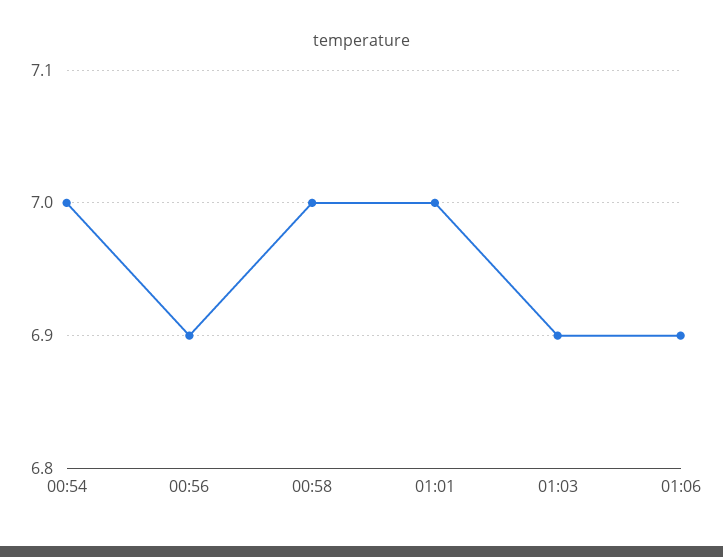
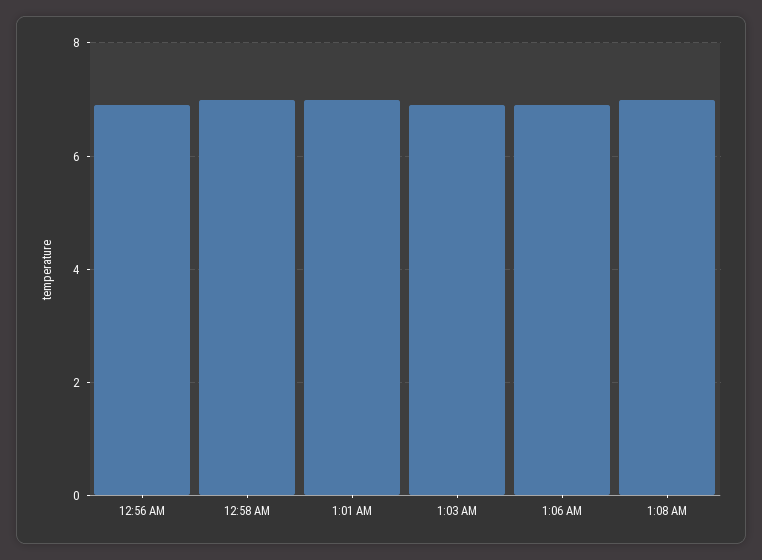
00:54: 7 -> none
1:08 AM: none -> 7

